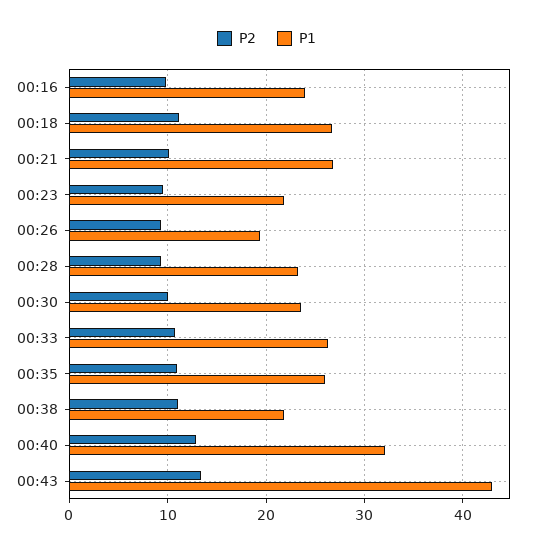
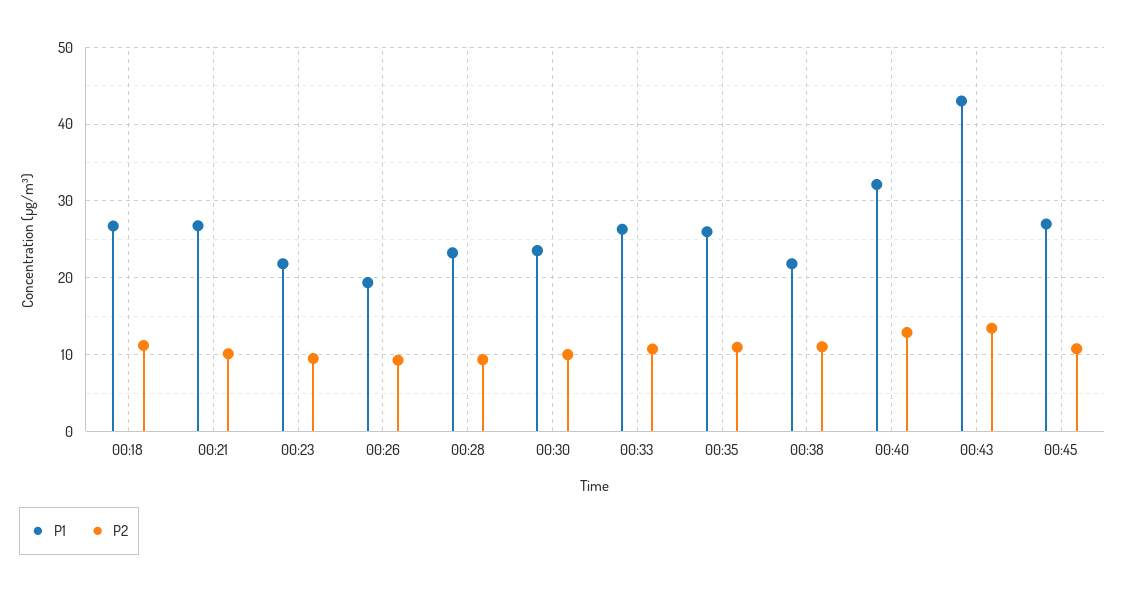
P2, 00:16: 10 -> none
P1, 00:16: 24 -> none
P1, 00:45: none -> 27
P2, 00:45: none -> 11

